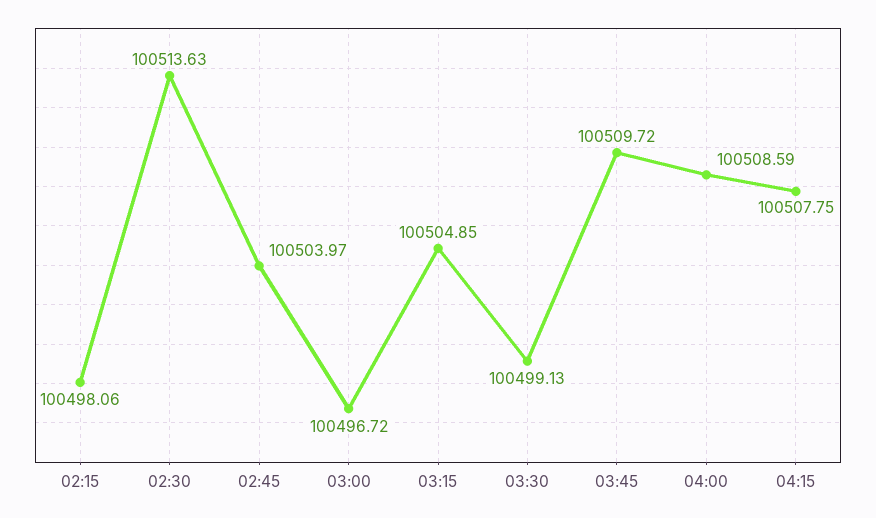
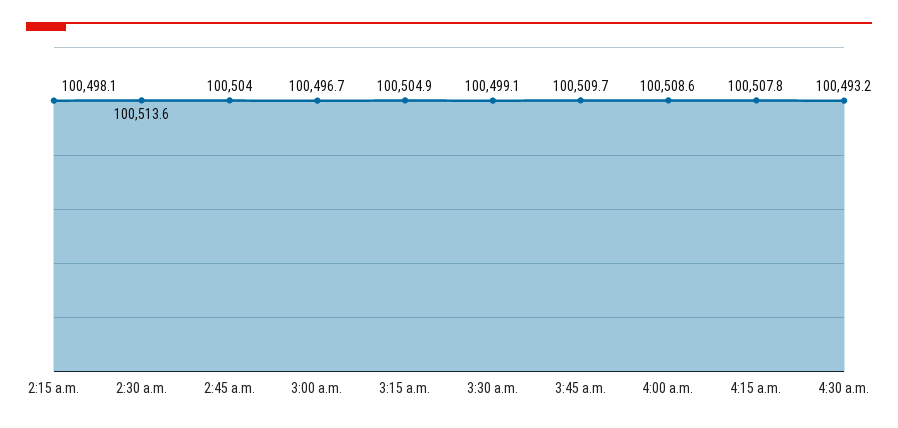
4:30 a.m.: none -> 100493.2

